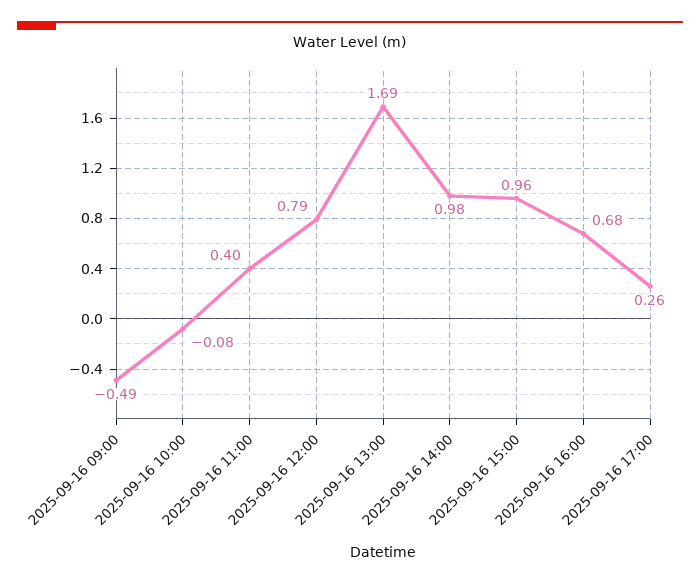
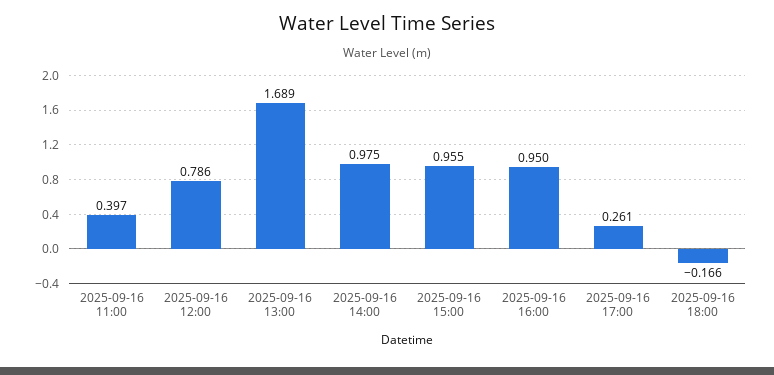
2025-09-16 09:00: -0.49 -> none
2025-09-16 10:00: -0.08 -> none
2025-09-16 16:00: 0.68 -> 0.95
2025-09-16 18:00: none -> -0.166

